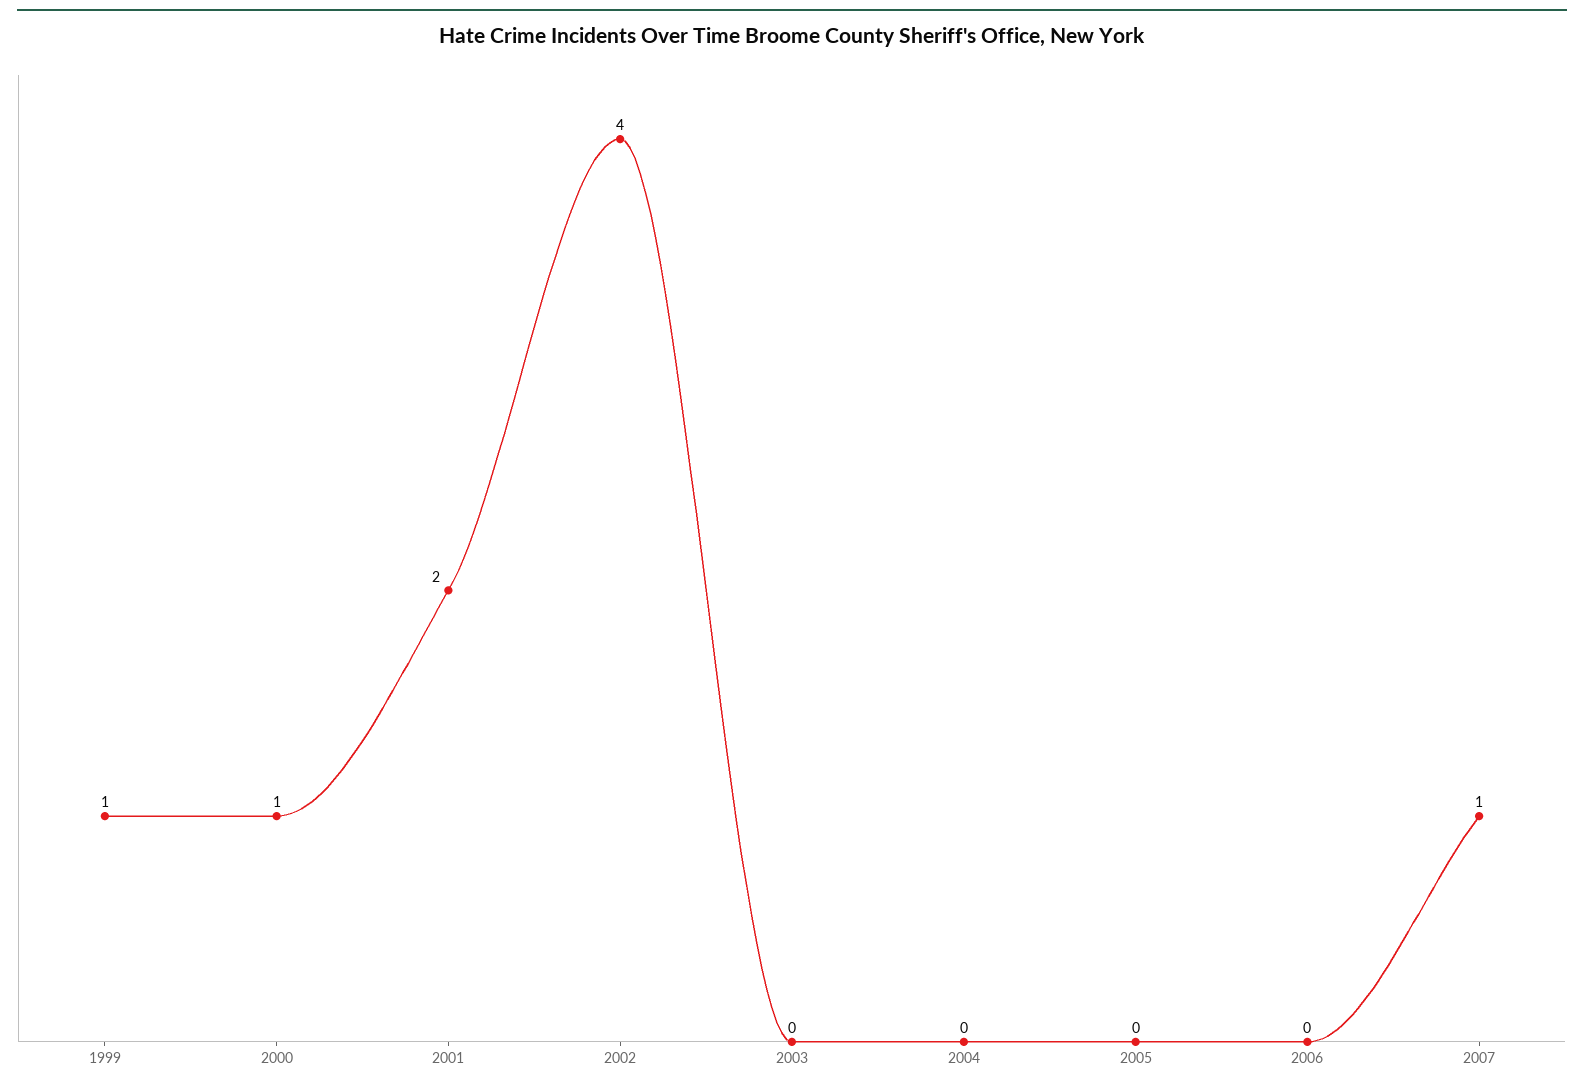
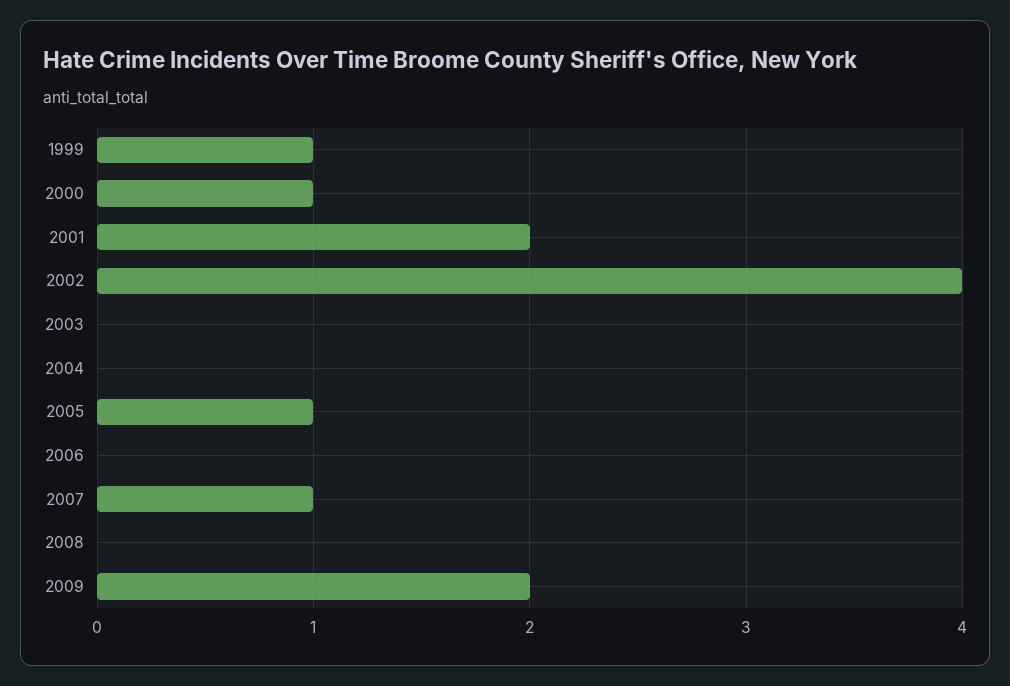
2005: 0 -> 1
2008: none -> 0
2009: none -> 2

